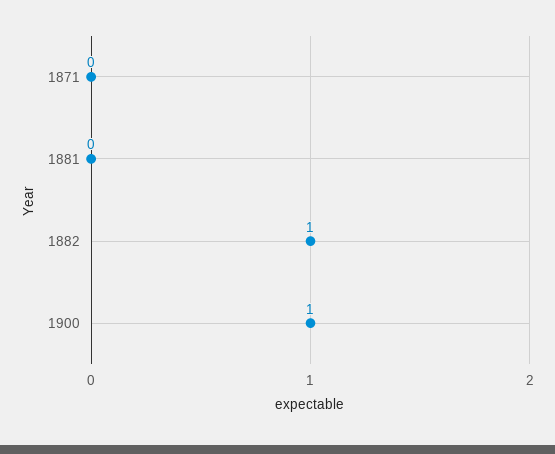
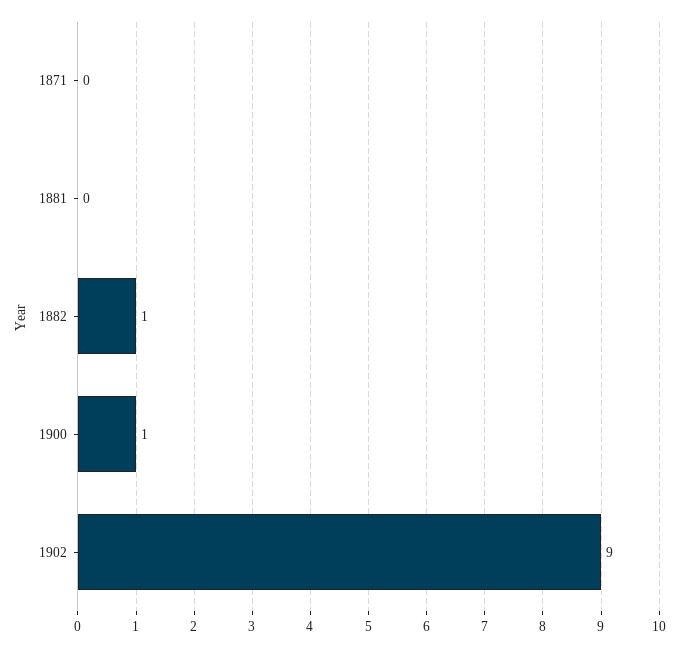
1902: none -> 9

